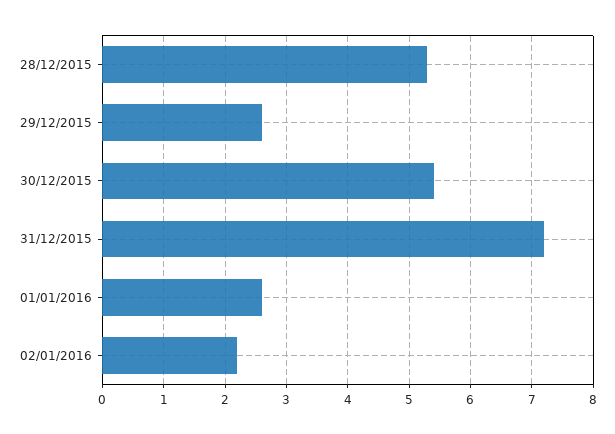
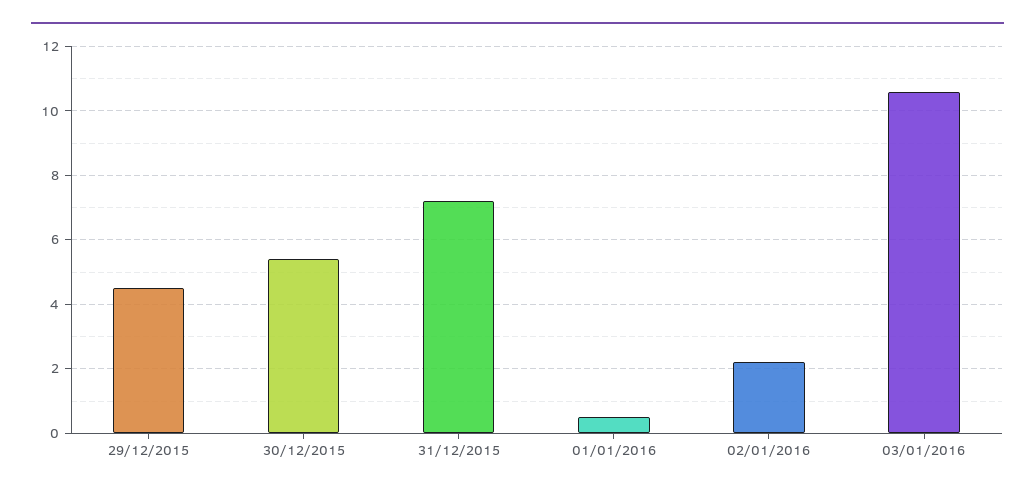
28/12/2015: 5.3 -> none
29/12/2015: 2.6 -> 4.5
01/01/2016: 2.6 -> 0.5
03/01/2016: none -> 10.5

